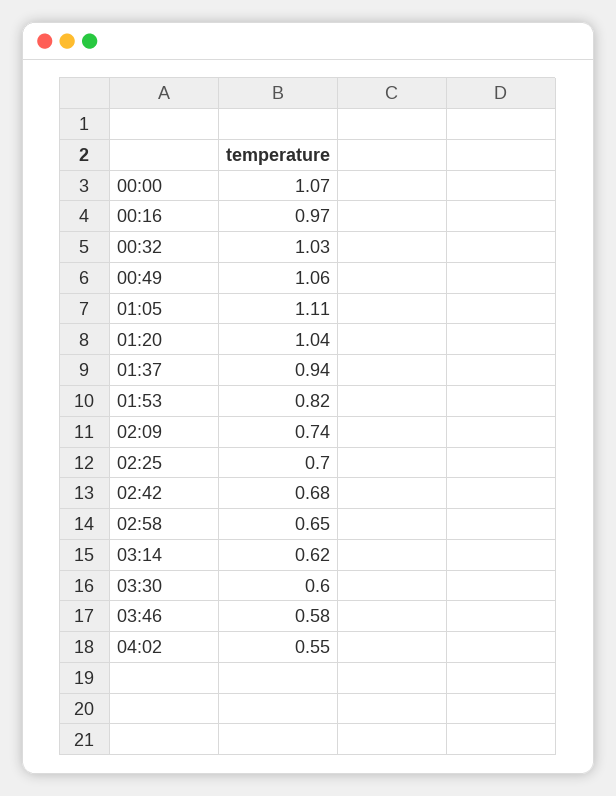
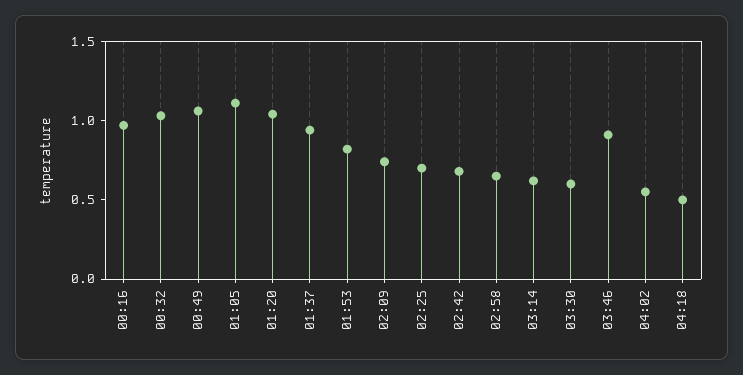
00:00: 1.07 -> none
03:46: 0.58 -> 0.9
04:18: none -> 0.5

